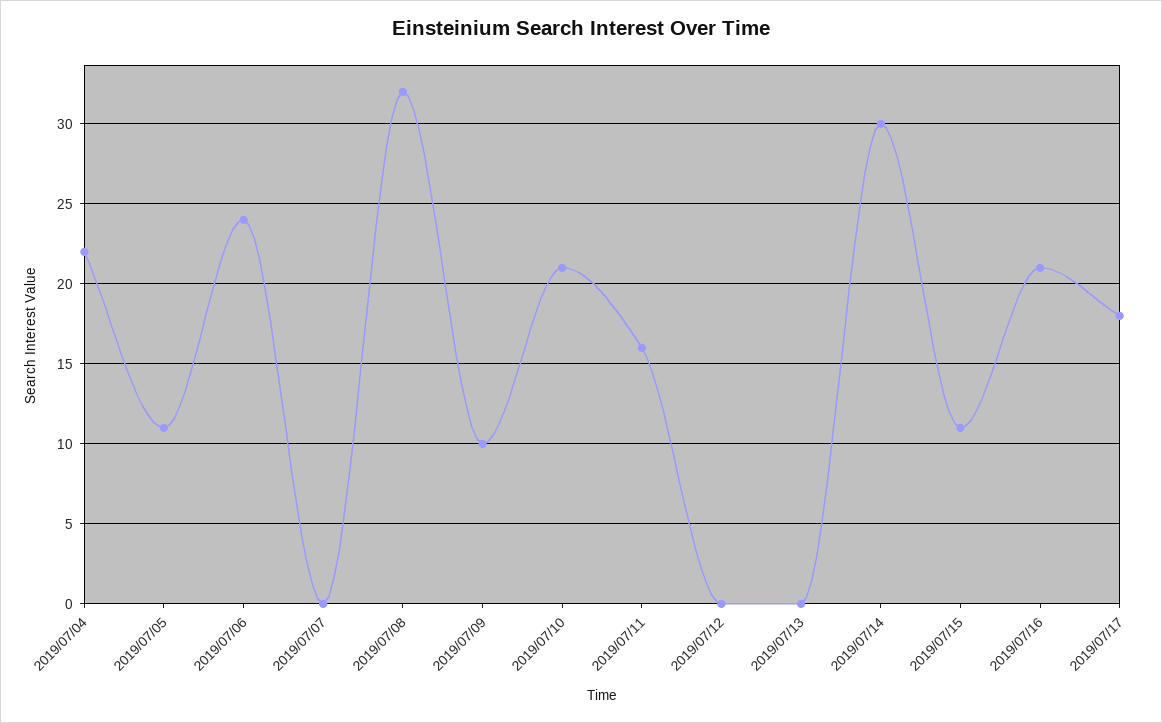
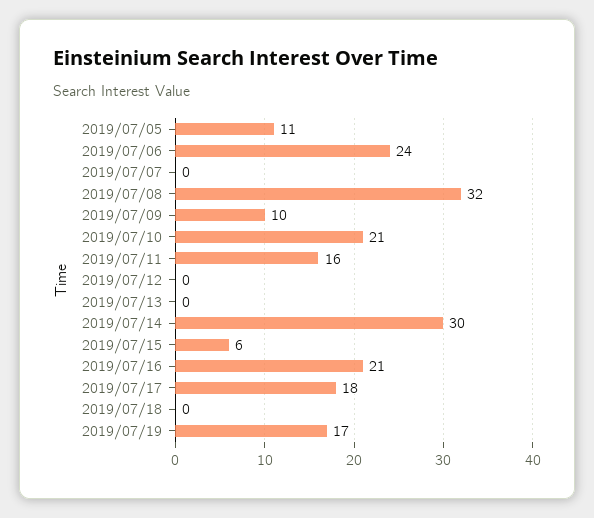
2019/07/04: 22 -> none
2019/07/15: 11 -> 6
2019/07/18: none -> 0
2019/07/19: none -> 17

